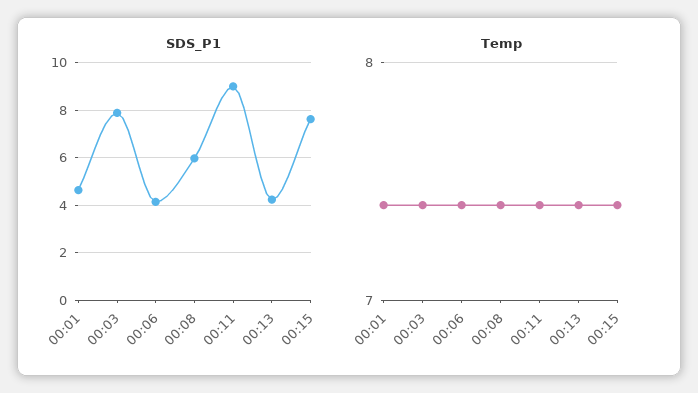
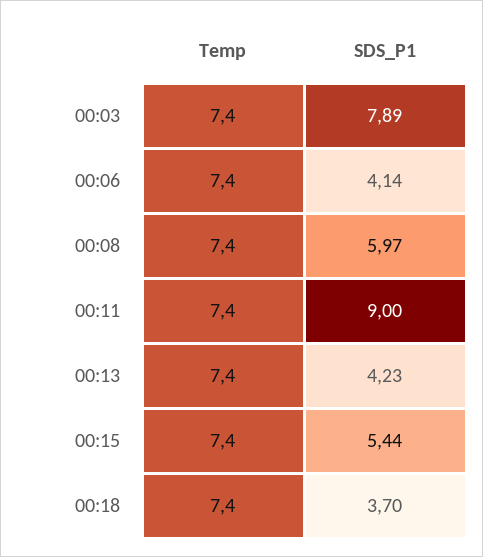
SDS_P1, 00:01: 4.5 -> none
SDS_P1, 00:15: 7.5 -> 5.44
Temp, 00:01: 7.4 -> none
Temp, 00:18: none -> 7.4
SDS_P1, 00:18: none -> 3.7

